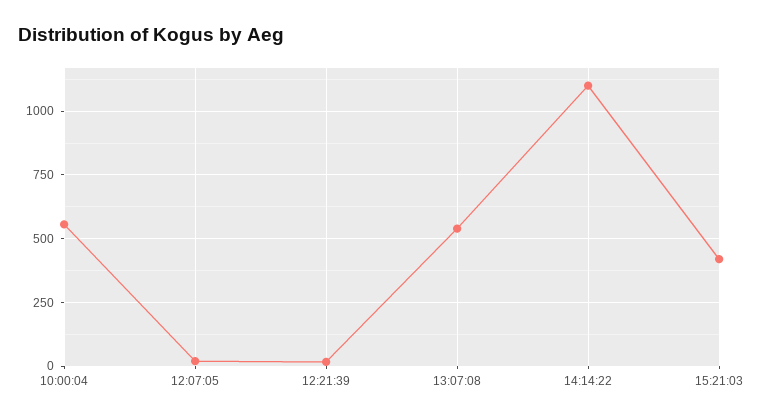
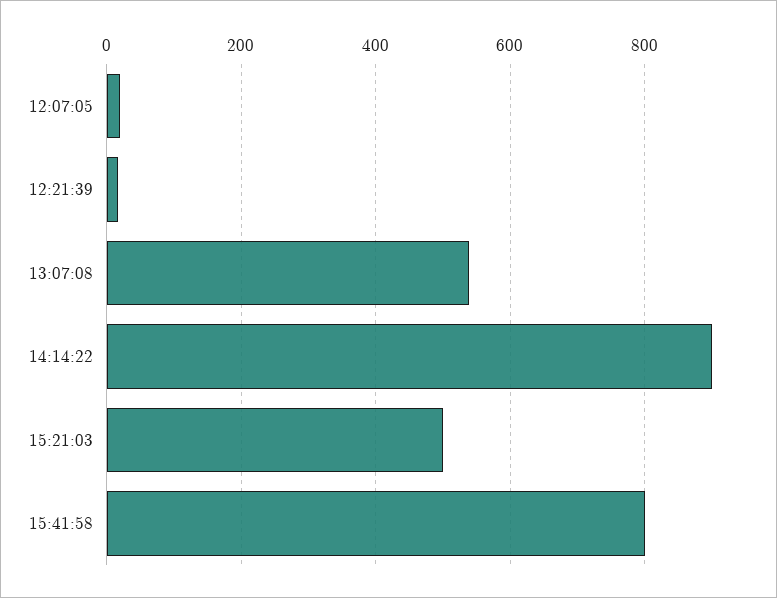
10:00:04: 550 -> none
14:14:22: 1100 -> 900
15:21:03: 425 -> 500
15:41:58: none -> 800

